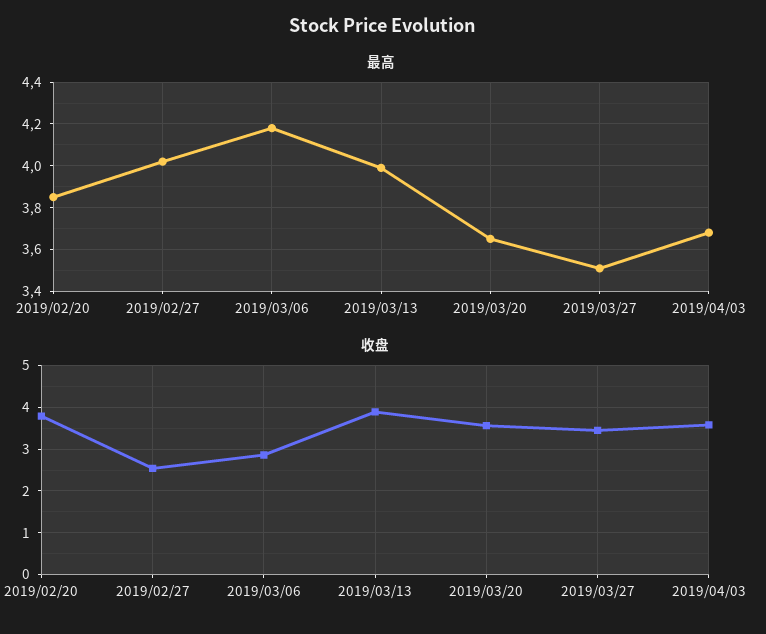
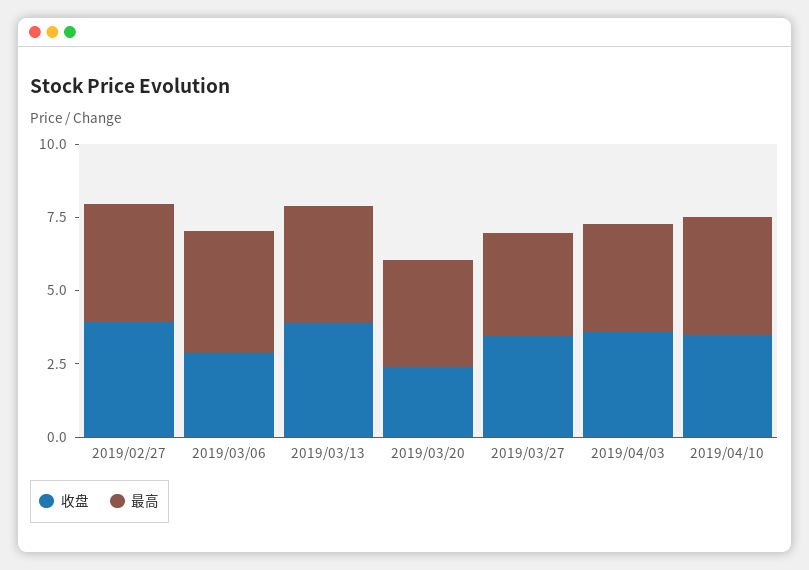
最高, 2019/02/20: 3.85 -> none
收盘, 2019/02/20: 3.8 -> none
收盘, 2019/02/27: 2.6 -> 4
收盘, 2019/03/20: 3.6 -> 2.5
收盘, 2019/04/10: none -> 3.5
最高, 2019/04/10: none -> 4

